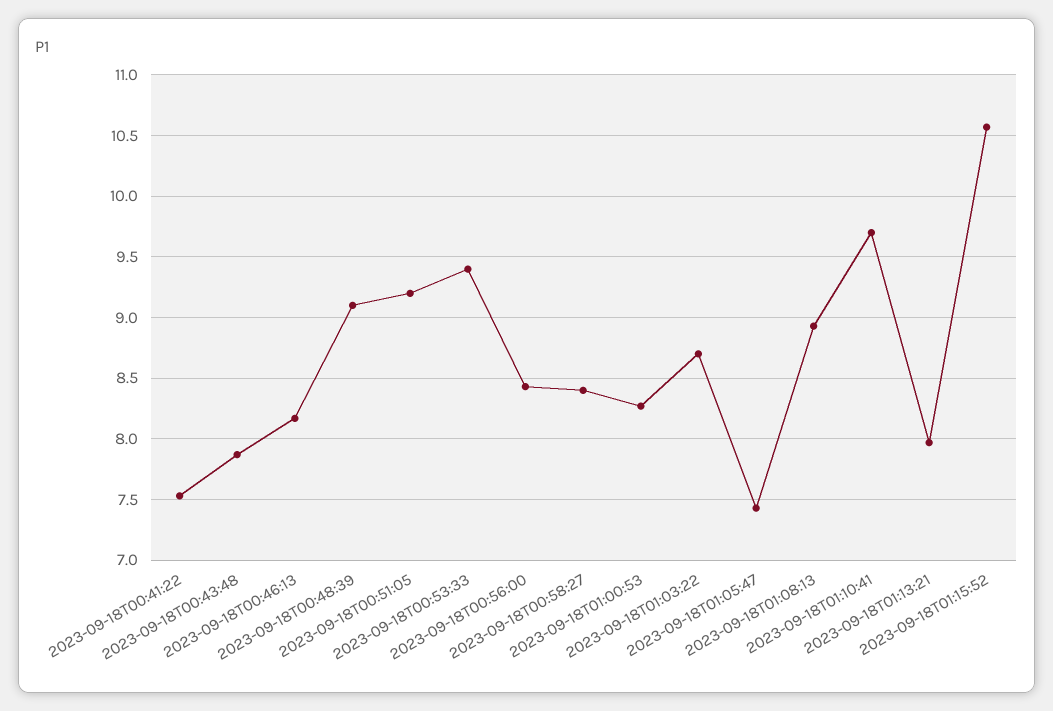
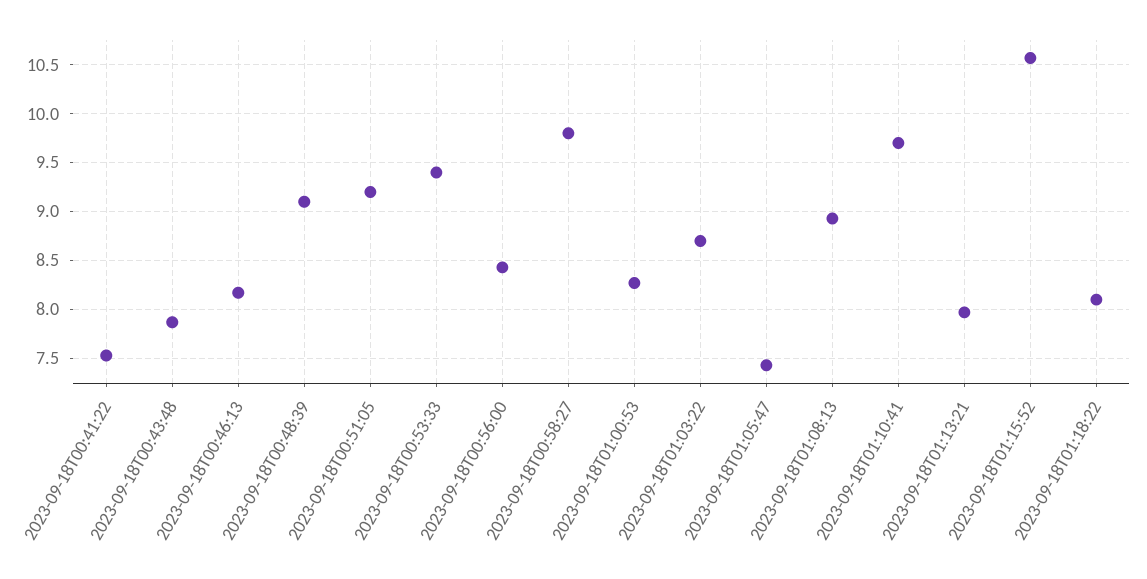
2023-09-18T00:58:27: 8.4 -> 9.8
2023-09-18T01:18:22: none -> 8.1

